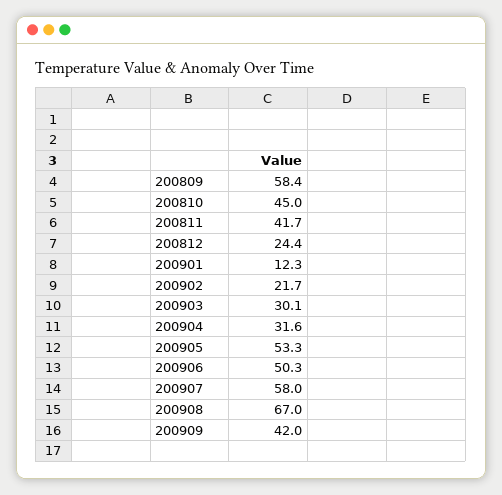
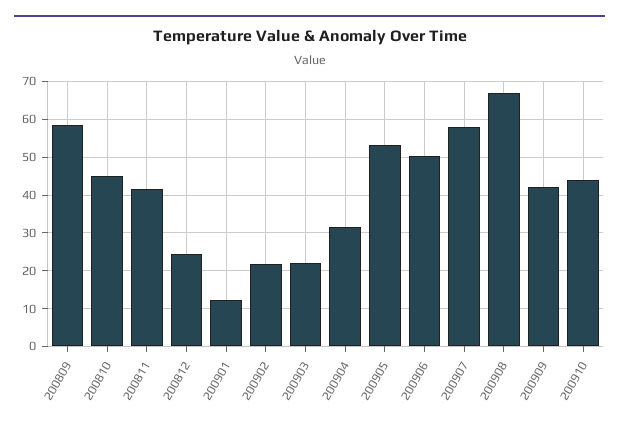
200903: 30.1 -> 22
200910: none -> 44

